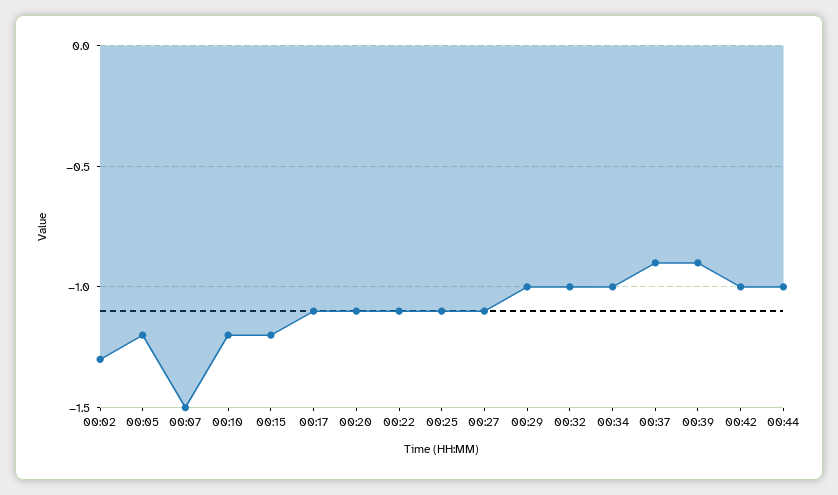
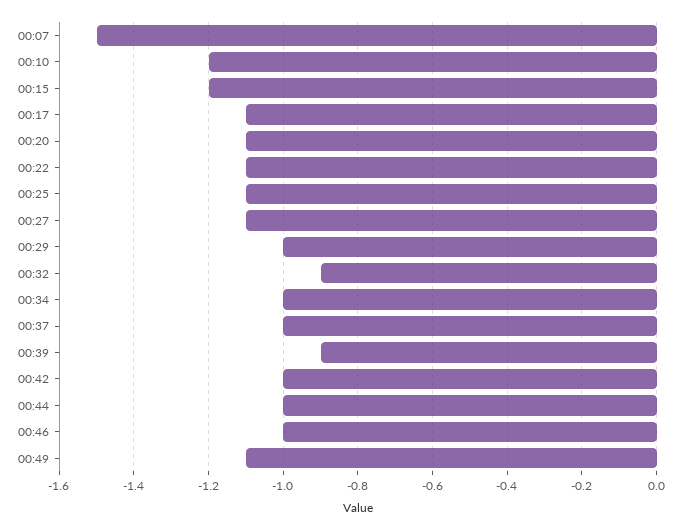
00:02: -1.3 -> none
00:05: -1.2 -> none
00:32: -1 -> -0.9
00:37: -0.9 -> -1
00:46: none -> -1
00:49: none -> -1.1

